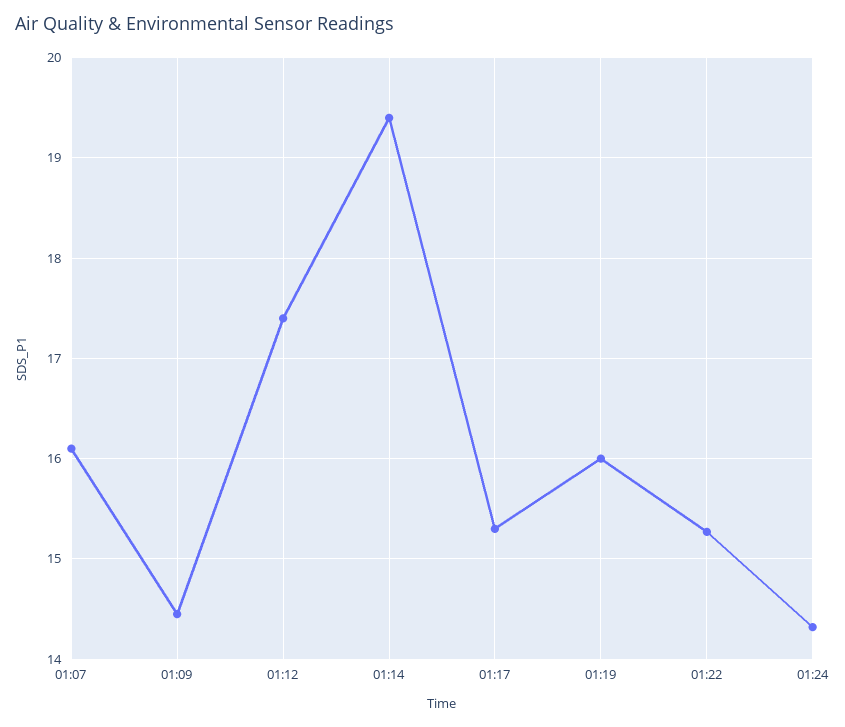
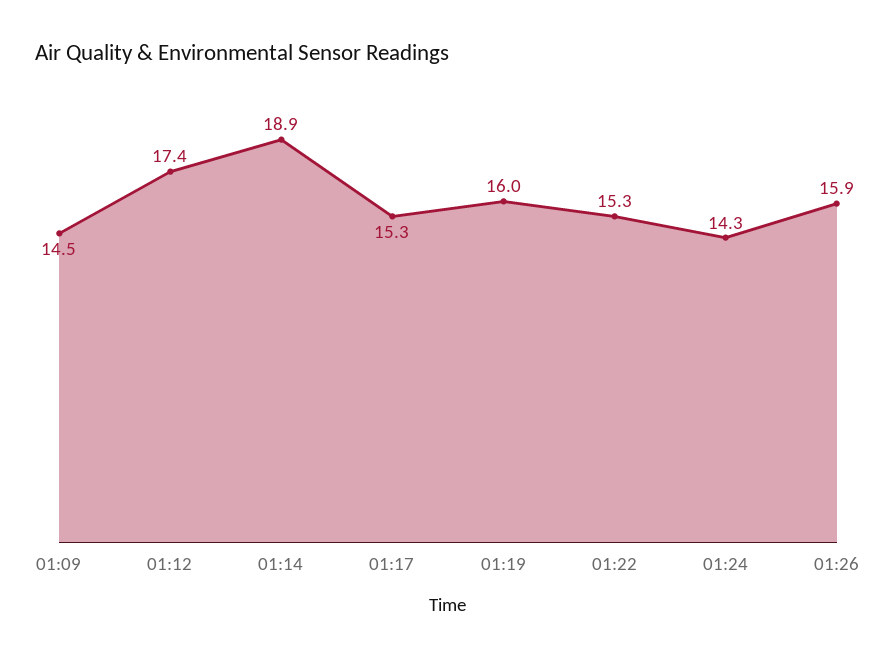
01:07: 16.1 -> none
01:14: 19.4 -> 18.9
01:26: none -> 15.9

